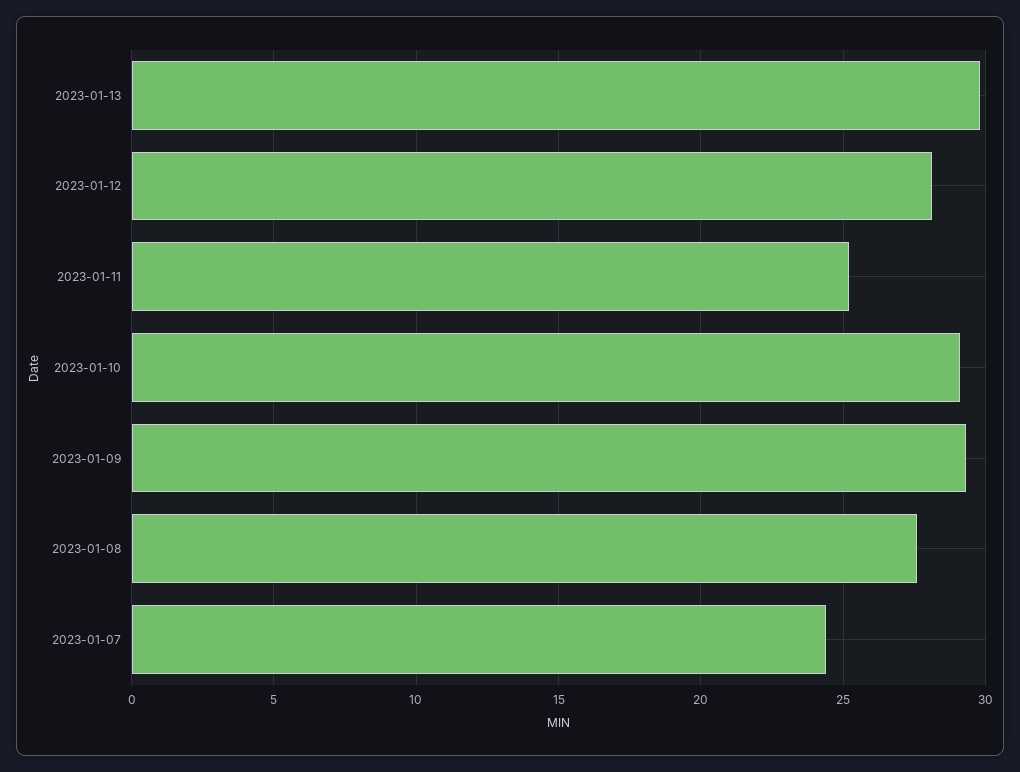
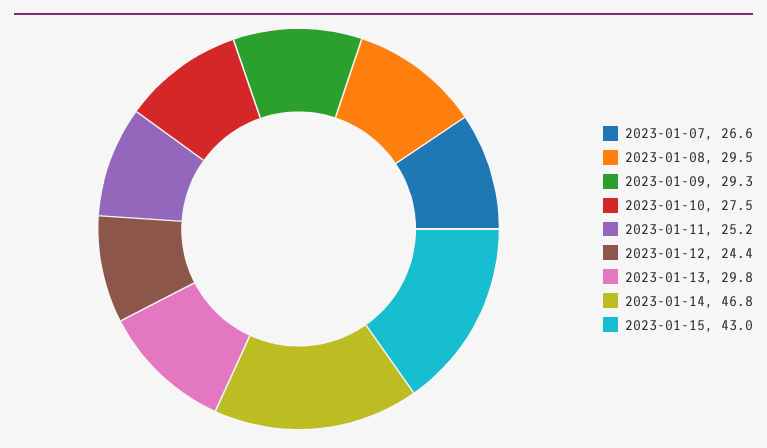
2023-01-12: 28 -> 24.4
2023-01-10: 29 -> 27.5
2023-01-08: 27.5 -> 29.5
2023-01-07: 24.5 -> 26.6
2023-01-14: none -> 46.8
2023-01-15: none -> 43

